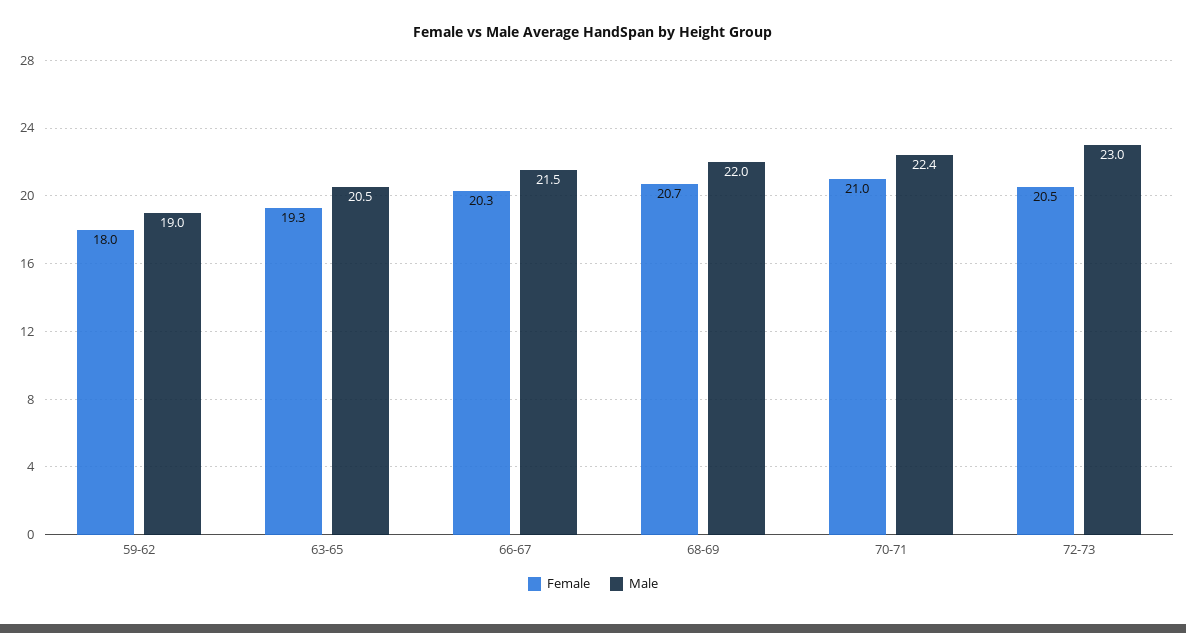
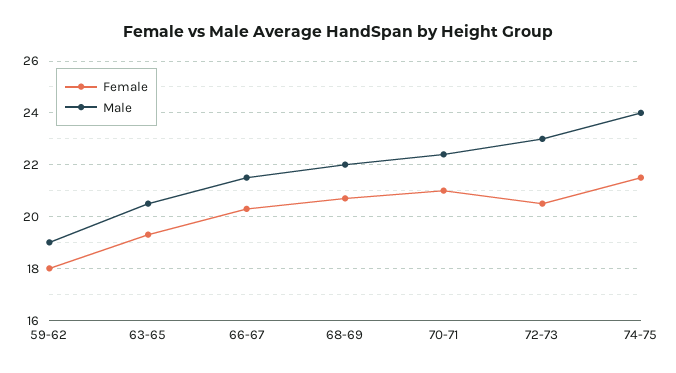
Female, 74-75: none -> 21.5
Male, 74-75: none -> 24

